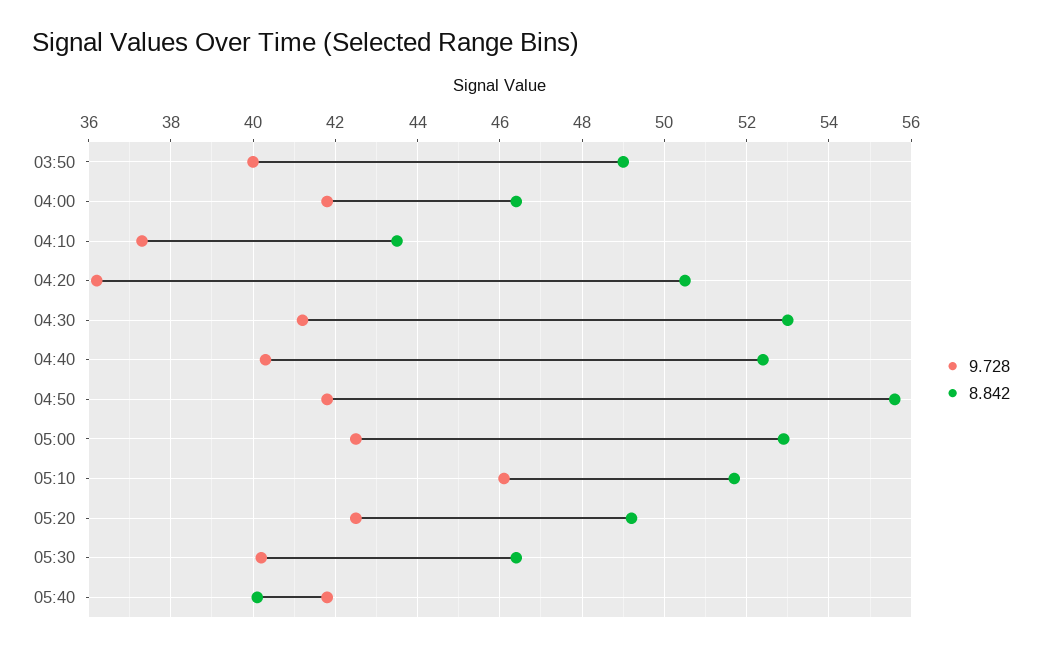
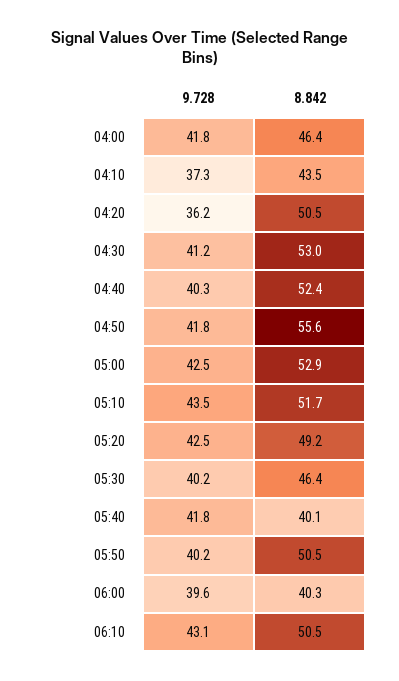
9.728, 03:50: 40 -> none
8.842, 03:50: 49 -> none
9.728, 05:10: 46 -> 43.5
9.728, 05:50: none -> 40.2
8.842, 05:50: none -> 50.5
9.728, 06:00: none -> 39.6
8.842, 06:00: none -> 40.3
9.728, 06:10: none -> 43.1
8.842, 06:10: none -> 50.5

